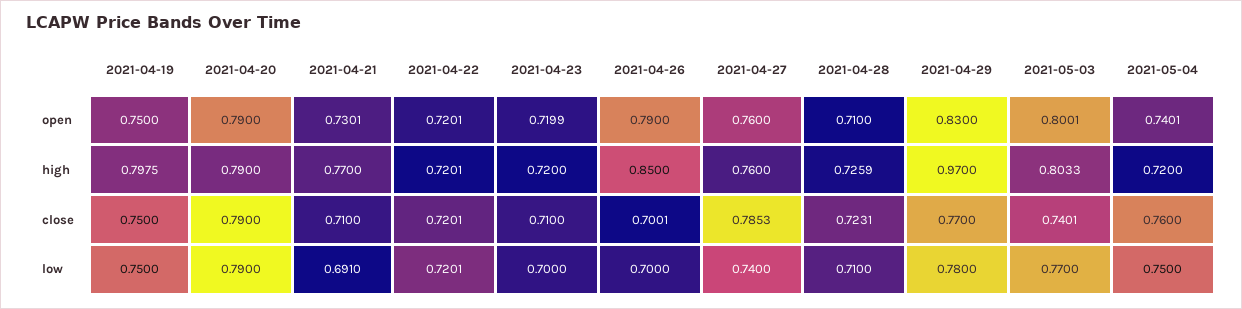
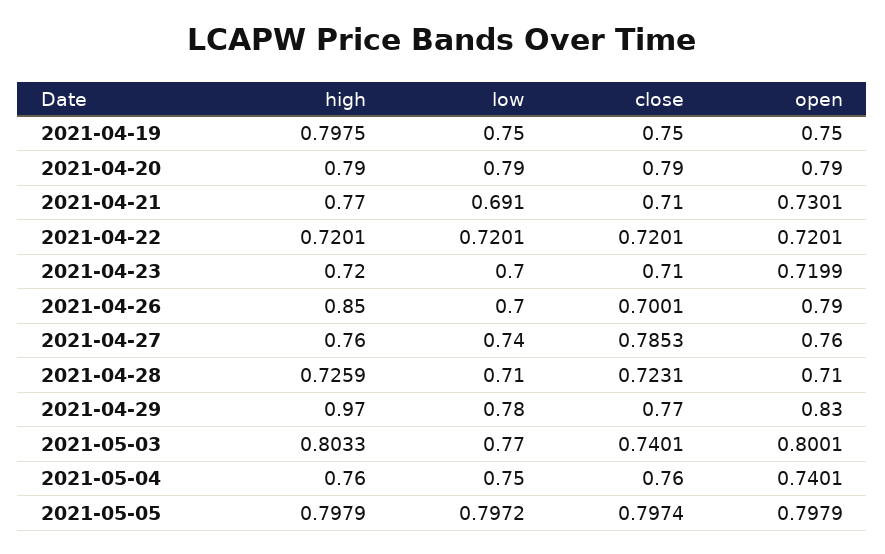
2021-05-04, high: 0.72 -> 0.76
2021-05-05, high: none -> 0.7979
2021-05-05, low: none -> 0.7972
2021-05-05, close: none -> 0.7974
2021-05-05, open: none -> 0.7979

